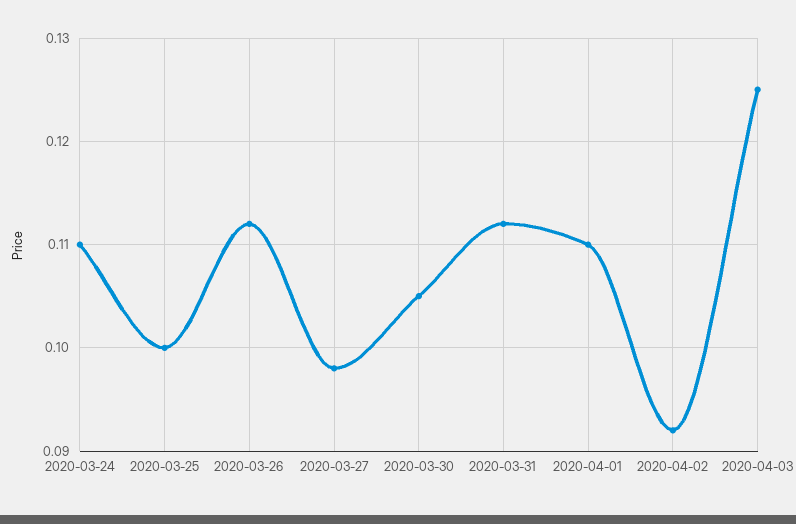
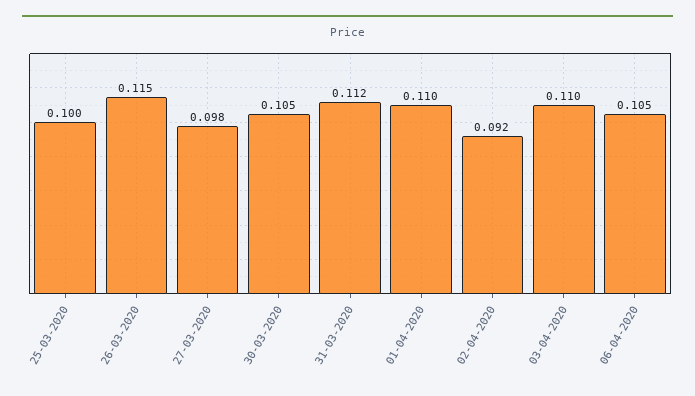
2020-03-24: 0.11 -> none
2020-03-26: 0.112 -> 0.115
2020-04-03: 0.125 -> 0.11
06-04-2020: none -> 0.105

